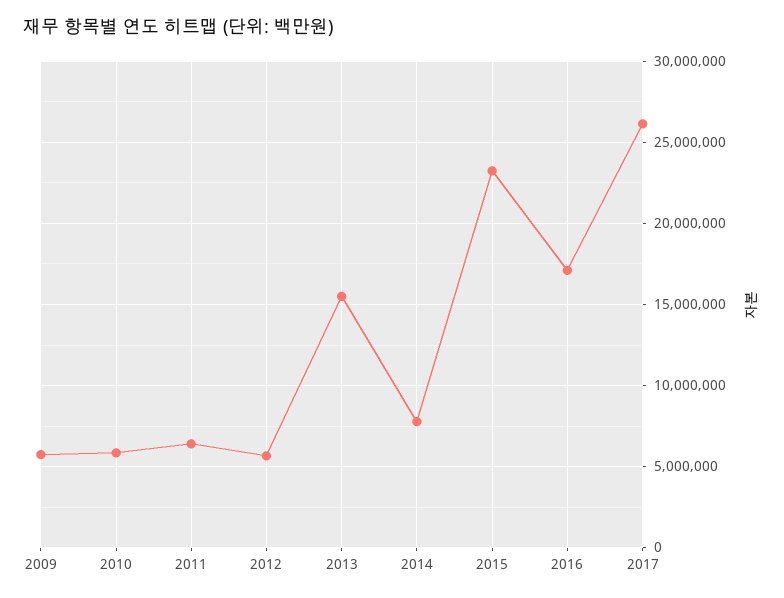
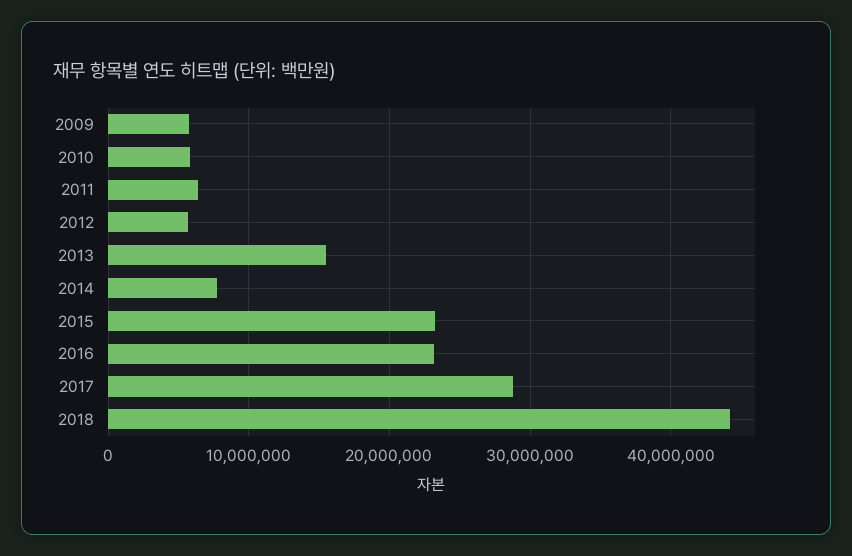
2016: 17000000 -> 23000000
2017: 26000000 -> 29000000
2018: none -> 44000000

